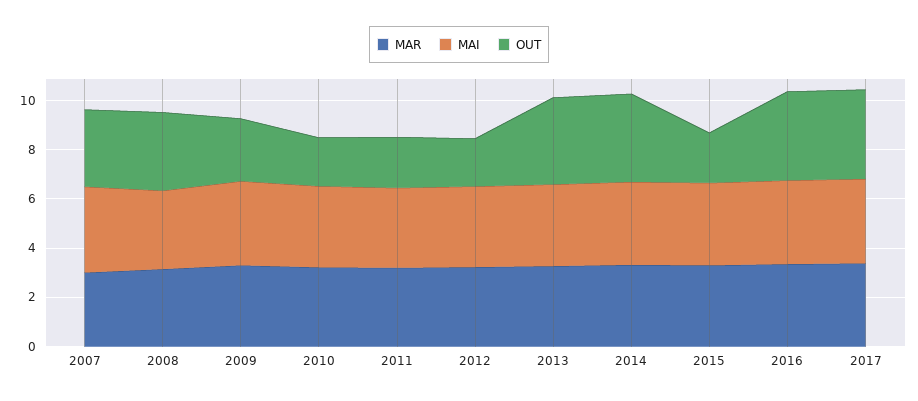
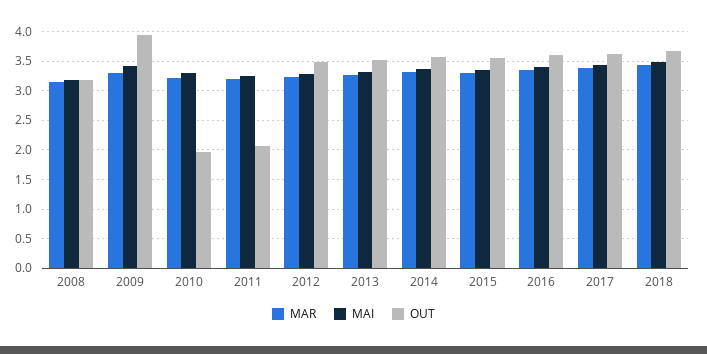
MAR, 2007: 3 -> none
MAI, 2007: 3.5 -> none
OUT, 2007: 3 -> none
OUT, 2009: 2.5 -> 4
OUT, 2012: 2 -> 3.5
OUT, 2015: 2 -> 3.5
MAR, 2018: none -> 3.5
MAI, 2018: none -> 3.5
OUT, 2018: none -> 3.75

